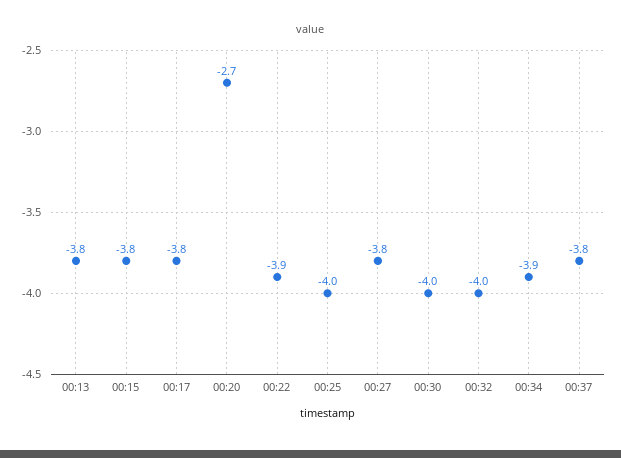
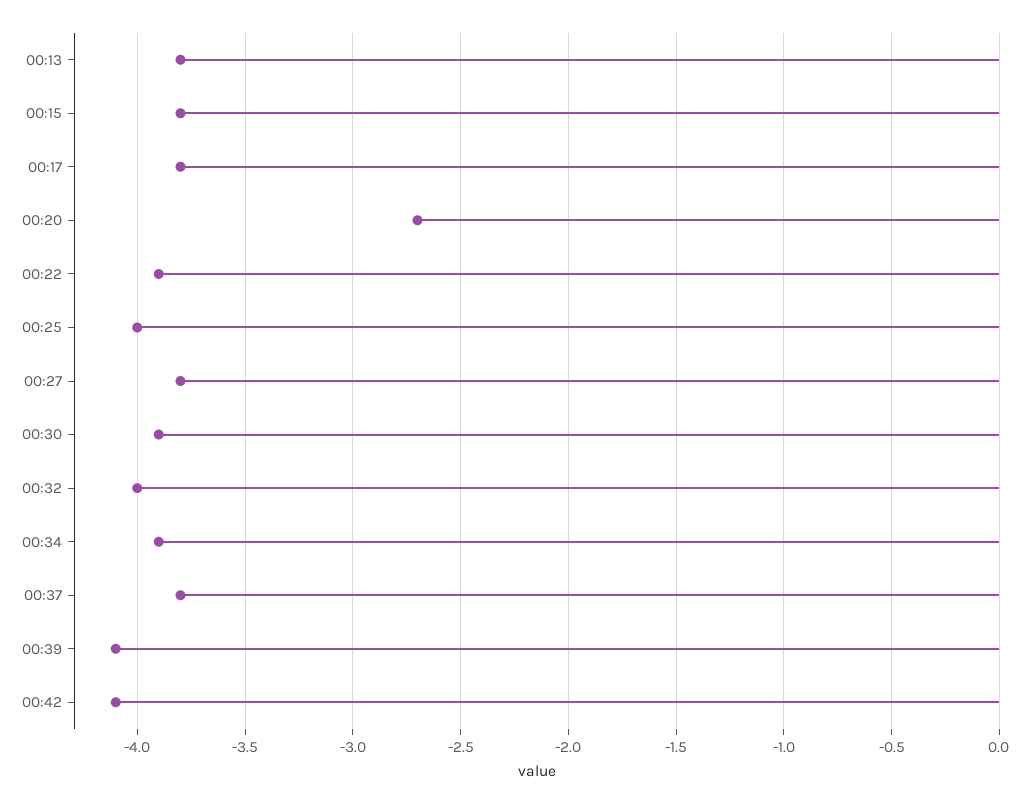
00:30: -4 -> -3.9
00:39: none -> -4.1
00:42: none -> -4.1

